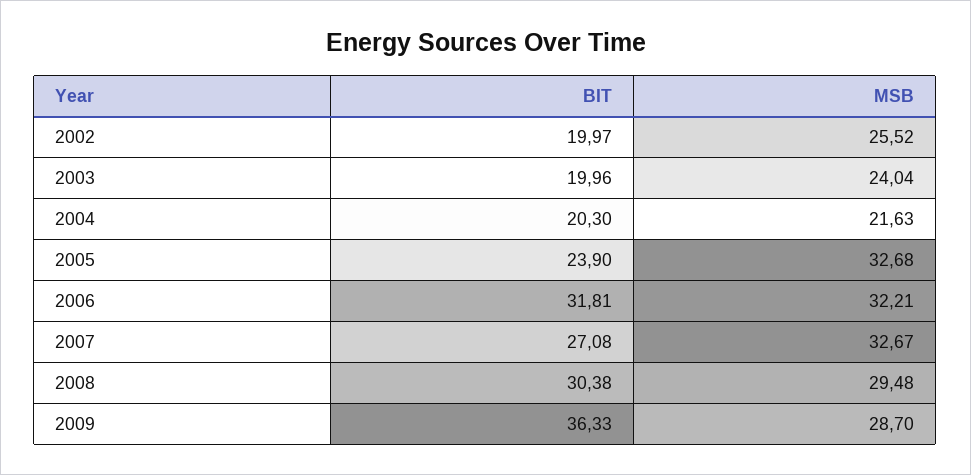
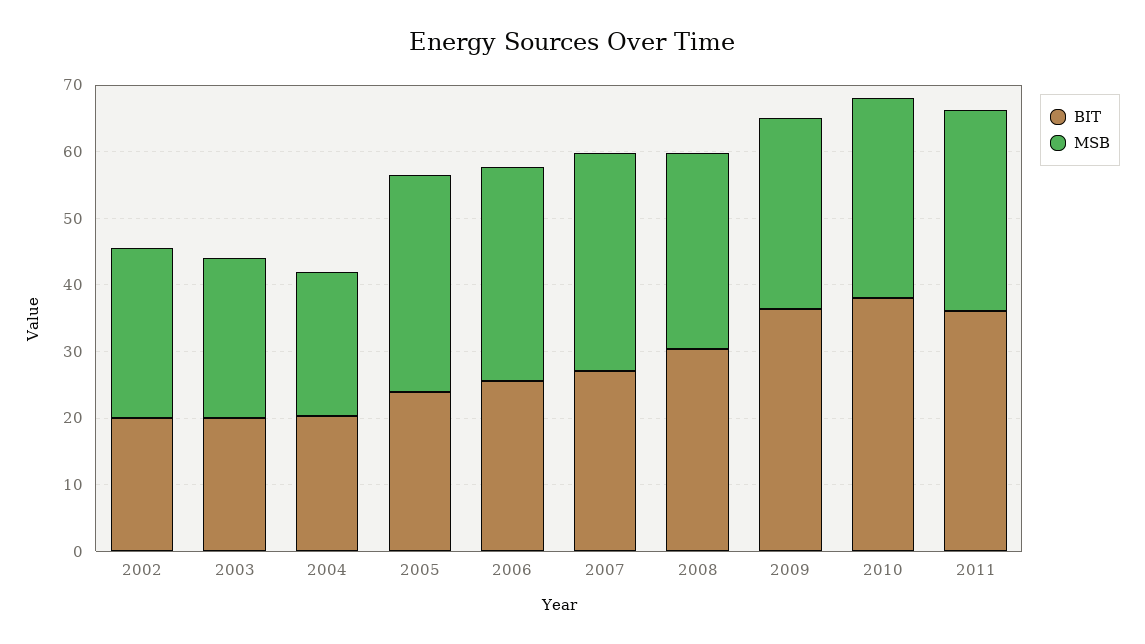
BIT, 2006: 31.81 -> 26
BIT, 2010: none -> 38
MSB, 2010: none -> 30
BIT, 2011: none -> 36
MSB, 2011: none -> 30

